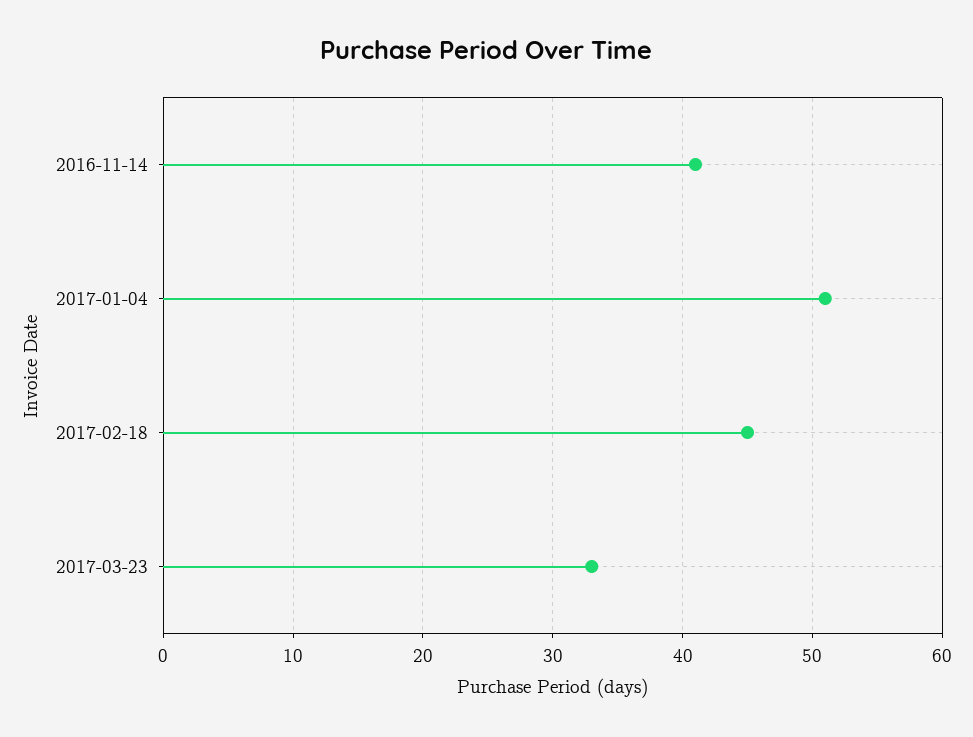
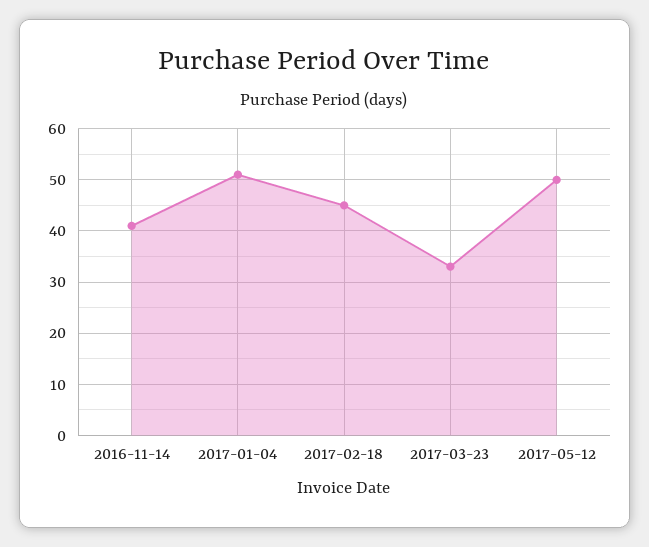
2017-05-12: none -> 50

